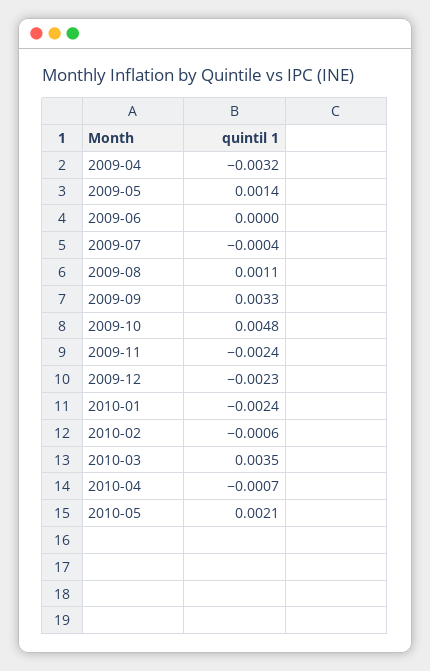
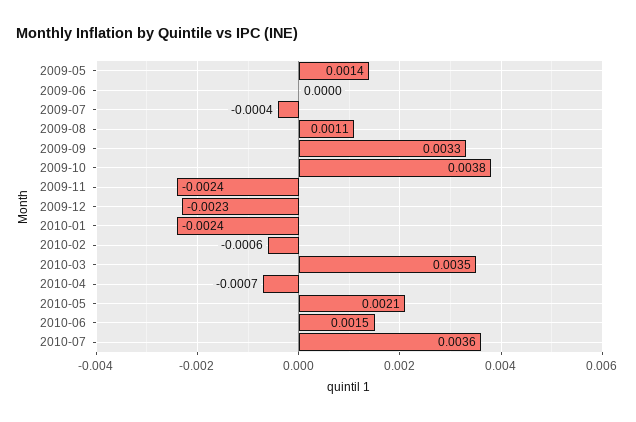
2009-04: -0.0032 -> none
2009-10: 0.0048 -> 0.0038
2010-06: none -> 0.0015
2010-07: none -> 0.0036

